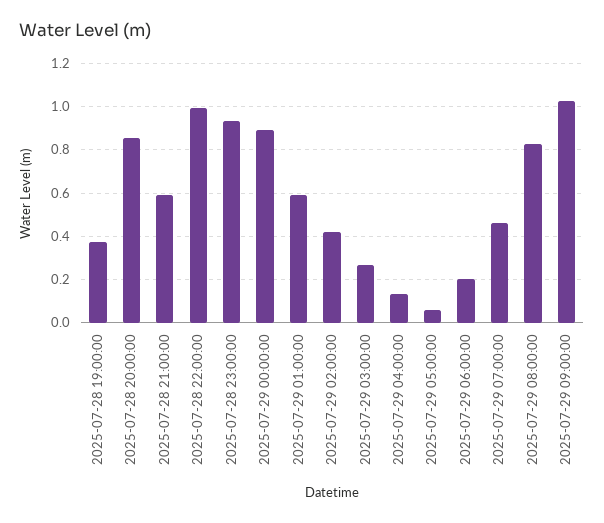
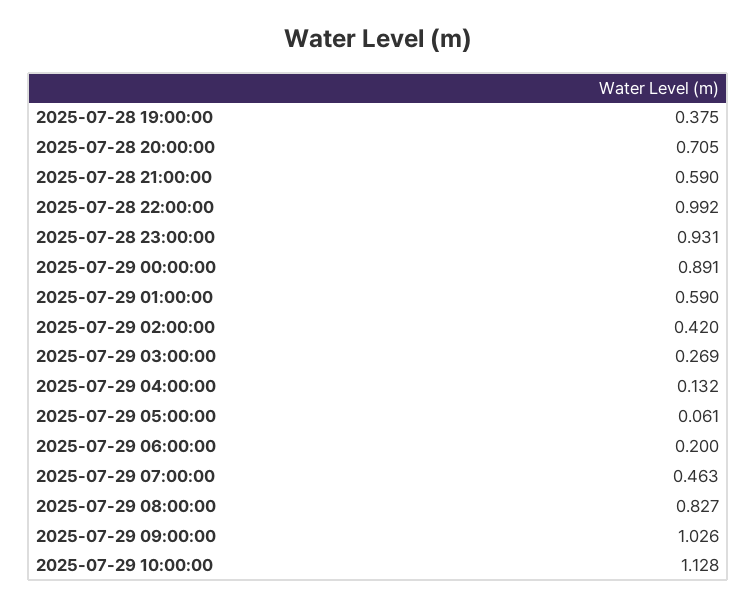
2025-07-28 20:00:00: 0.85 -> 0.705
2025-07-29 10:00:00: none -> 1.128

